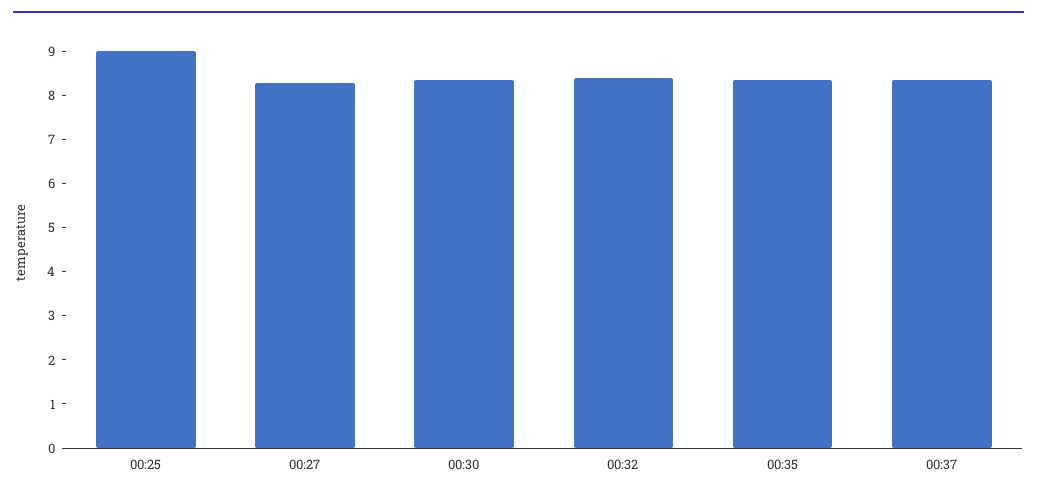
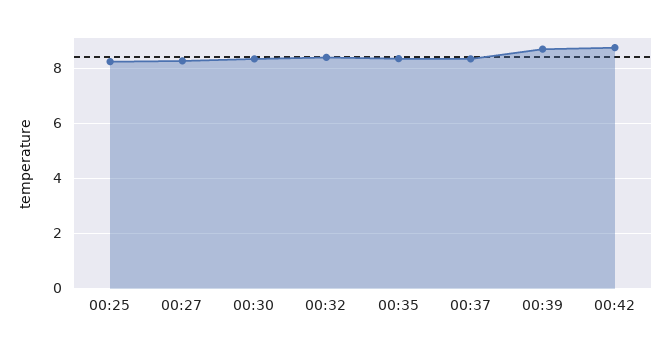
00:25: 9 -> 8.25
00:39: none -> 8.75
00:42: none -> 8.75

